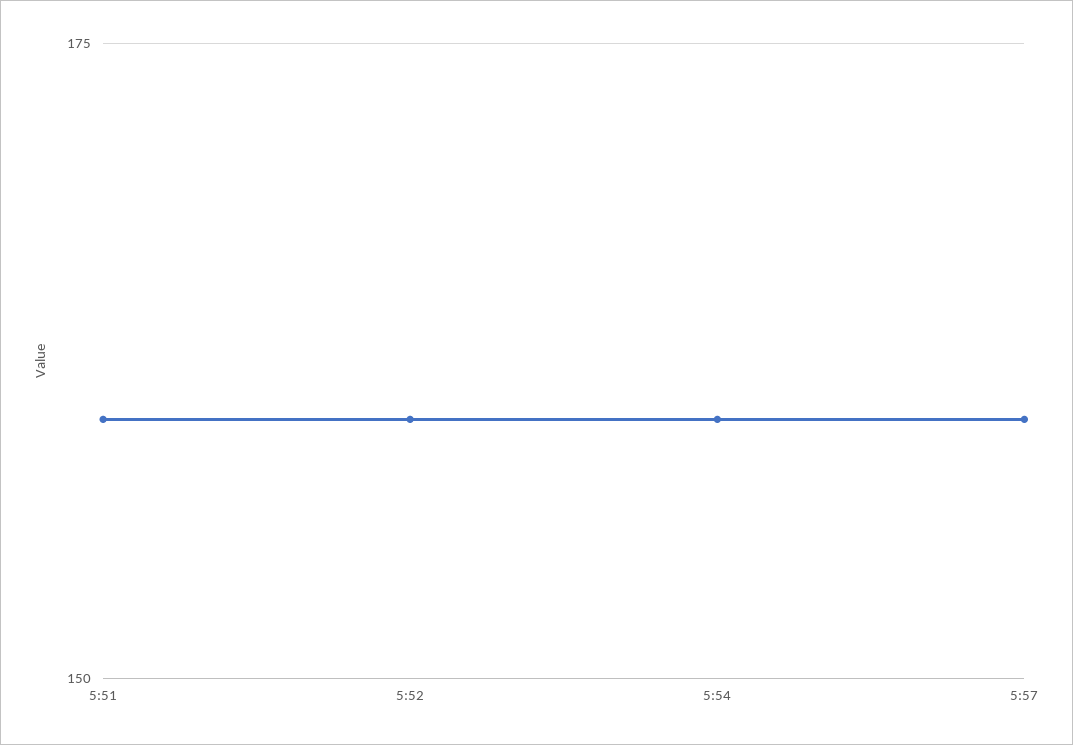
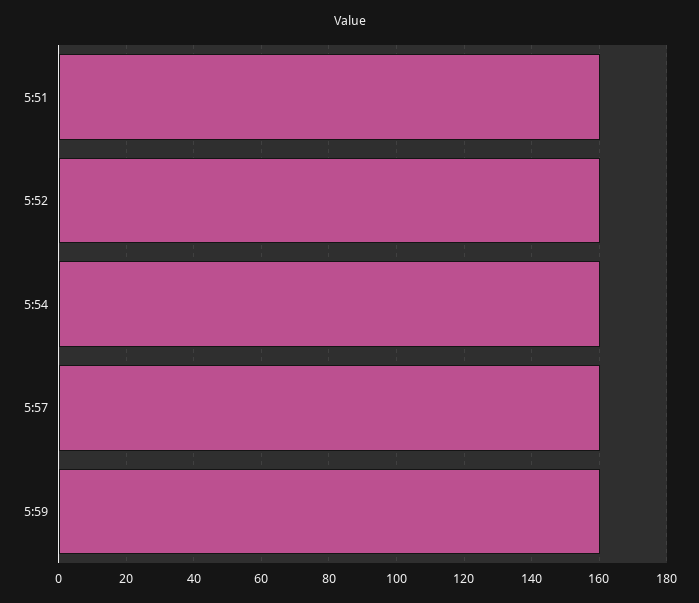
5:59: none -> 160

